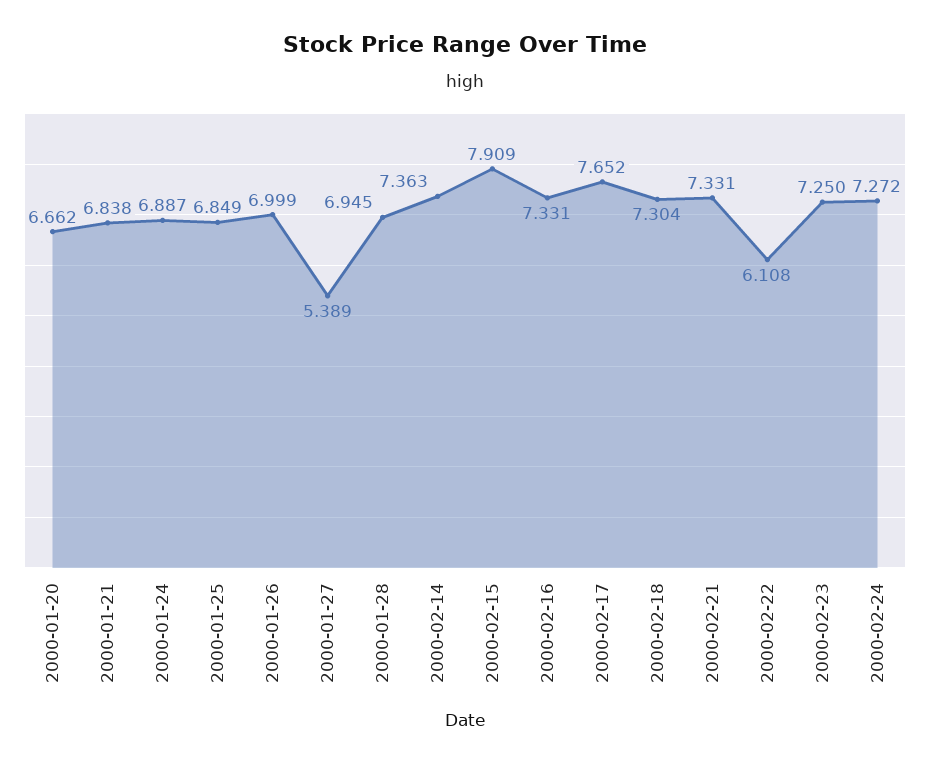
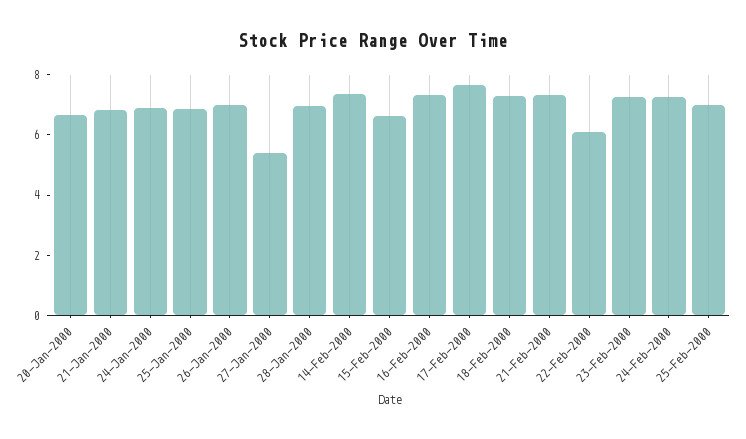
2000-02-15: 7.909 -> 6.5
25-Feb-2000: none -> 7

